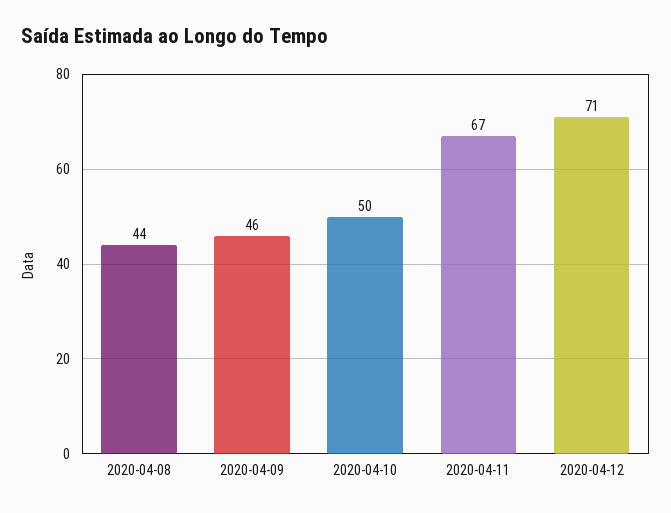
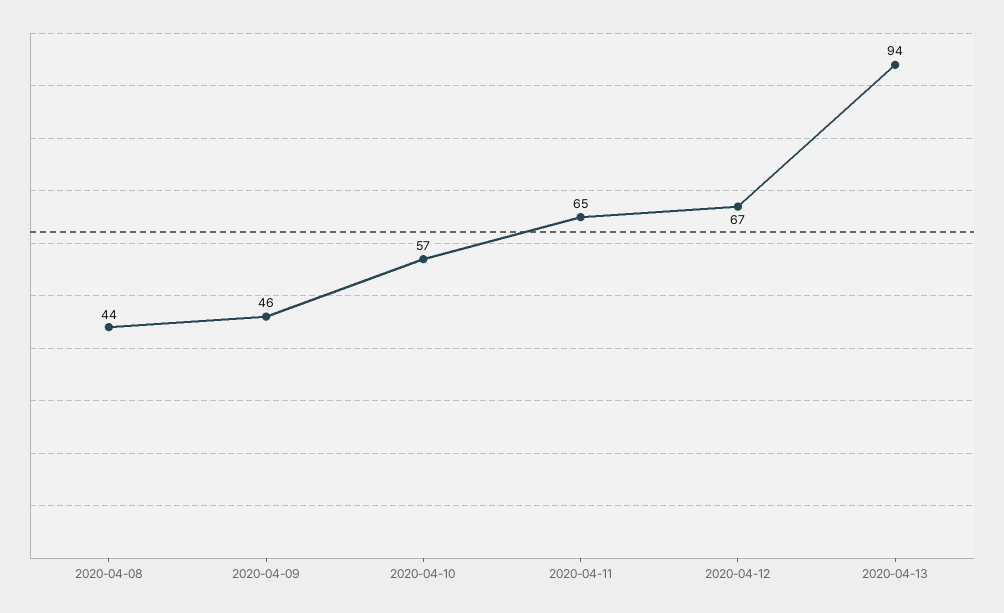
2020-04-10: 50 -> 57
2020-04-11: 67 -> 65
2020-04-12: 71 -> 67
2020-04-13: none -> 94

